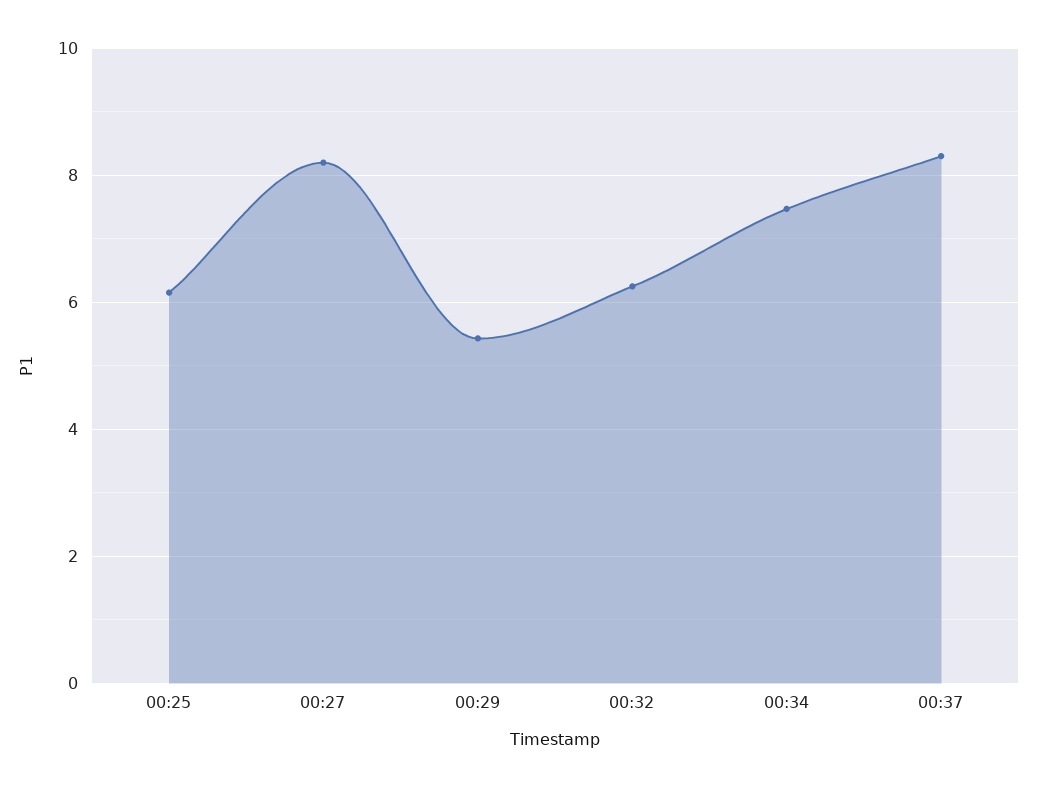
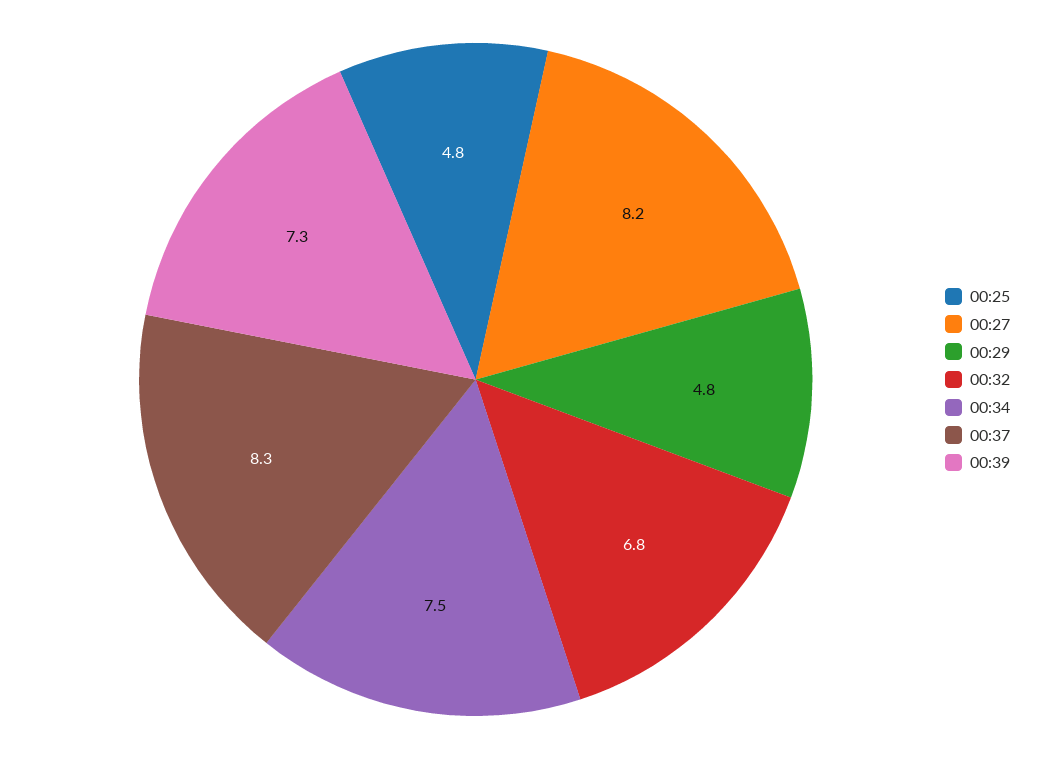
00:25: 6.2 -> 4.8
00:29: 5.4 -> 4.8
00:32: 6.2 -> 6.8
00:39: none -> 7.3

